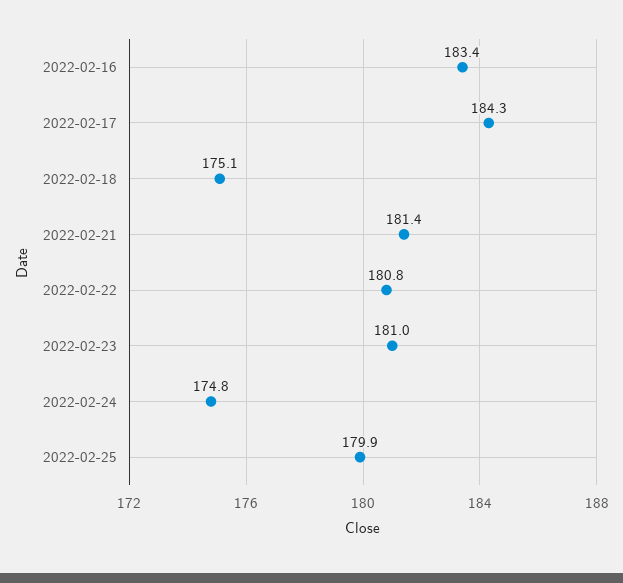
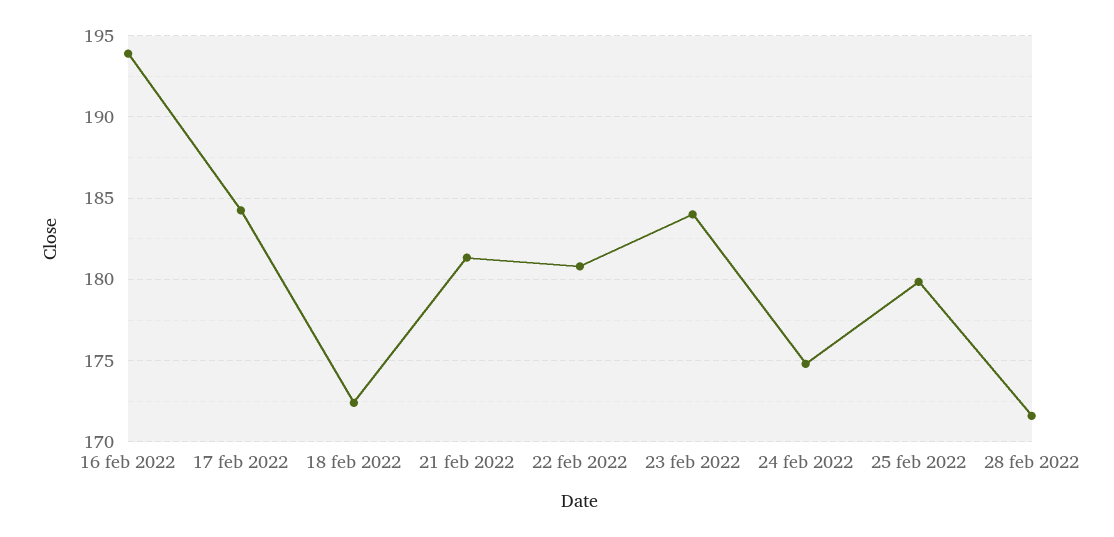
2022-02-16: 183.4 -> 194
2022-02-18: 175.1 -> 172.5
2022-02-23: 181 -> 184
28 feb 2022: none -> 171.5

